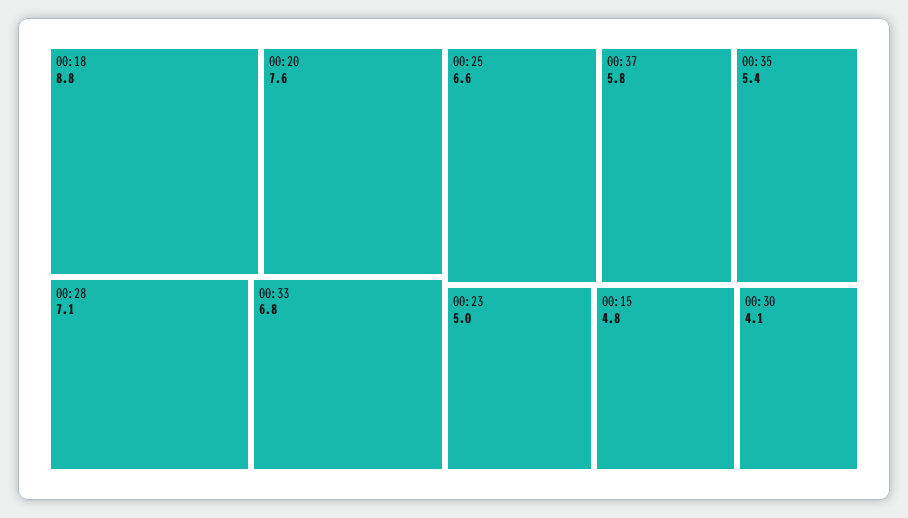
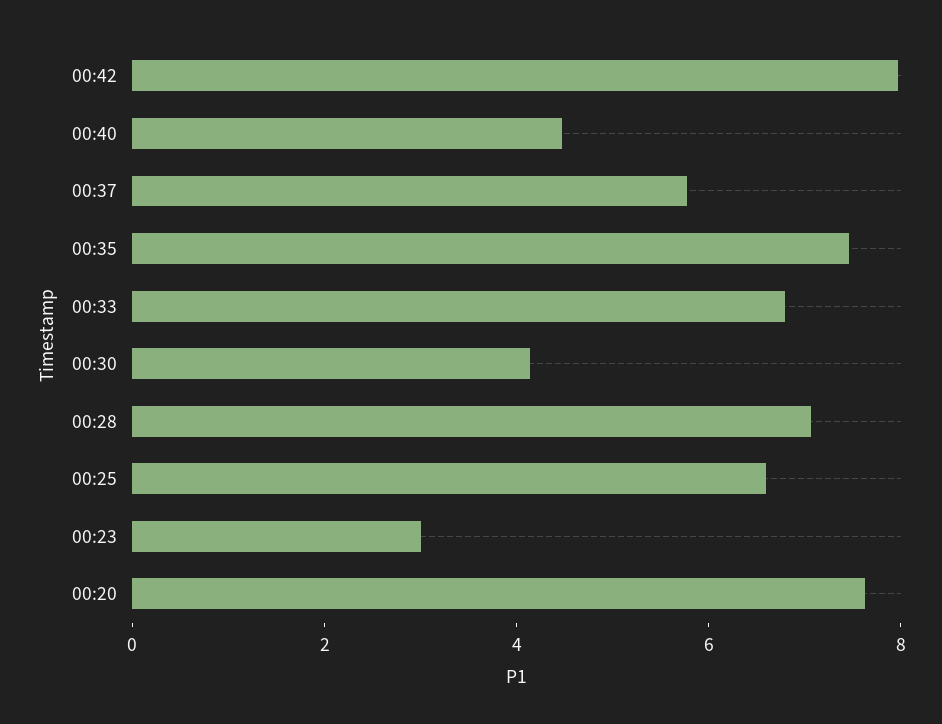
00:18: 8.8 -> none
00:35: 5.4 -> 7.5
00:23: 5 -> 3
00:15: 4.8 -> none
00:42: none -> 8
00:40: none -> 4.5

